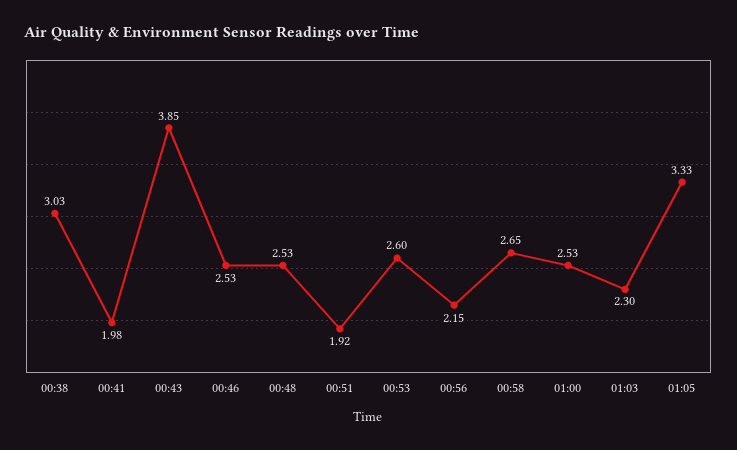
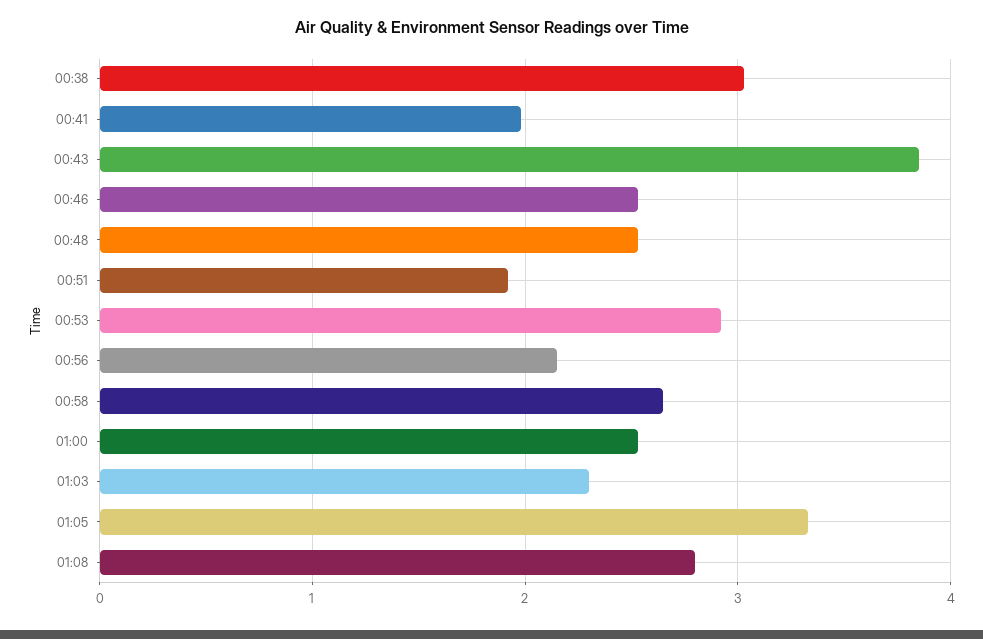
00:53: 2.6 -> 2.9
01:08: none -> 2.8

